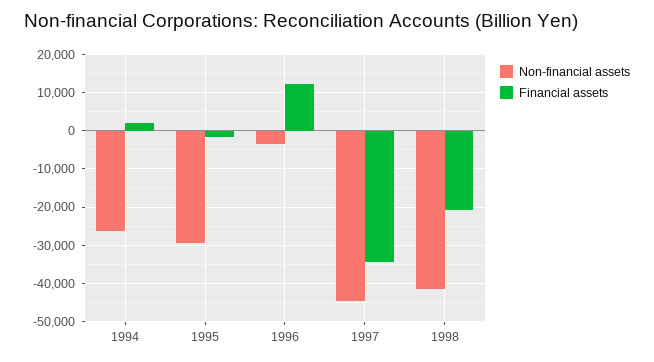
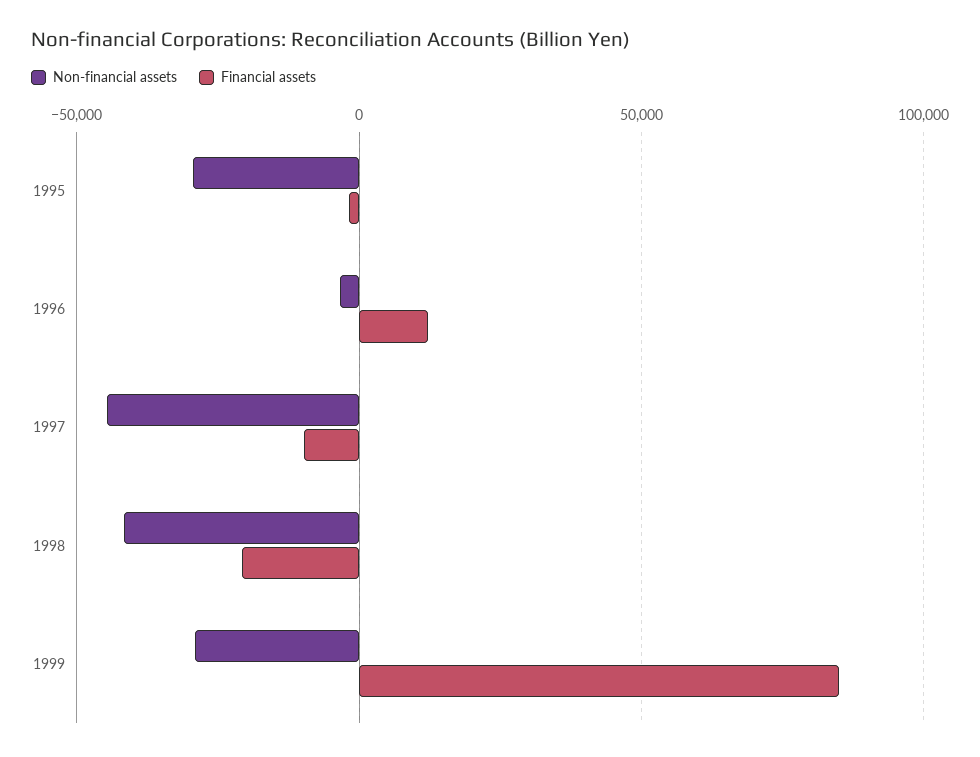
Non-financial assets, 1994: -26000 -> none
Financial assets, 1994: 2000 -> none
Financial assets, 1997: -34000 -> -10000
Non-financial assets, 1999: none -> -30000
Financial assets, 1999: none -> 85000

